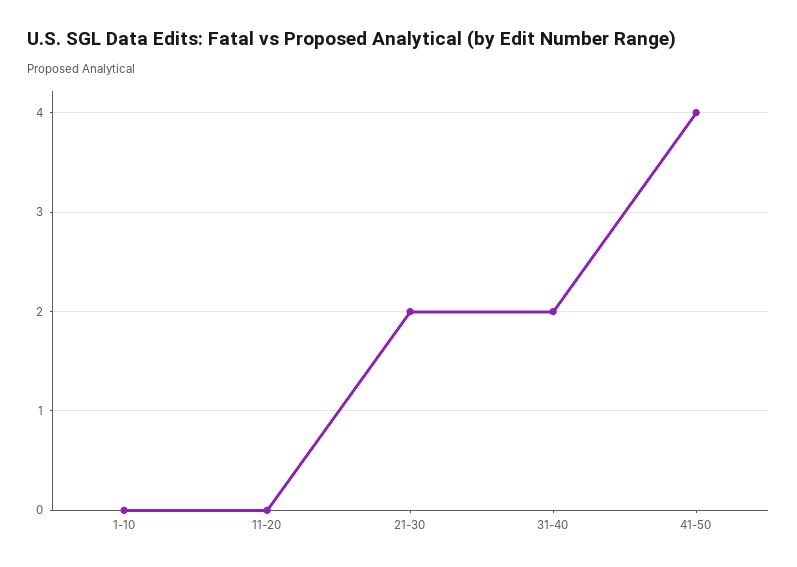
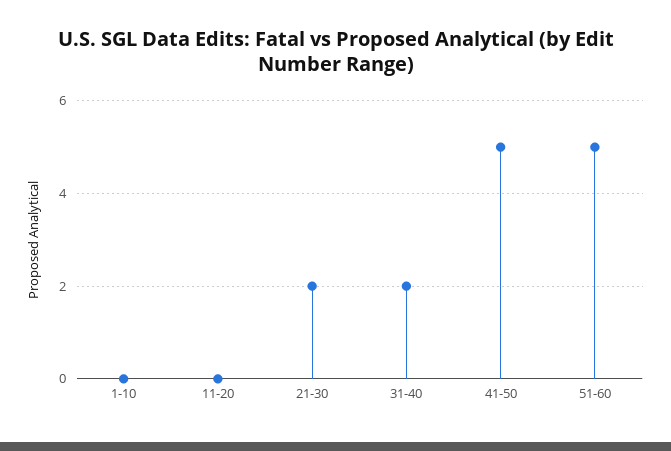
41-50: 4 -> 5
51-60: none -> 5

